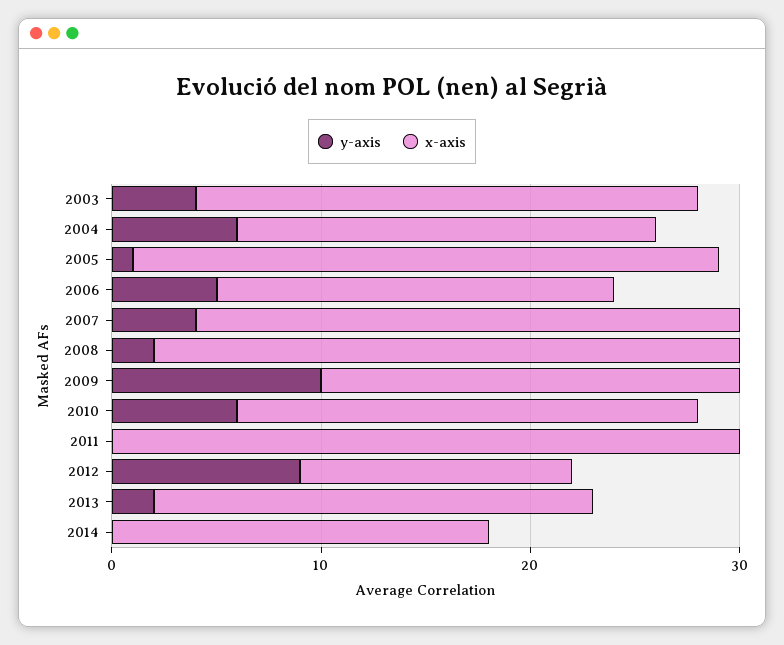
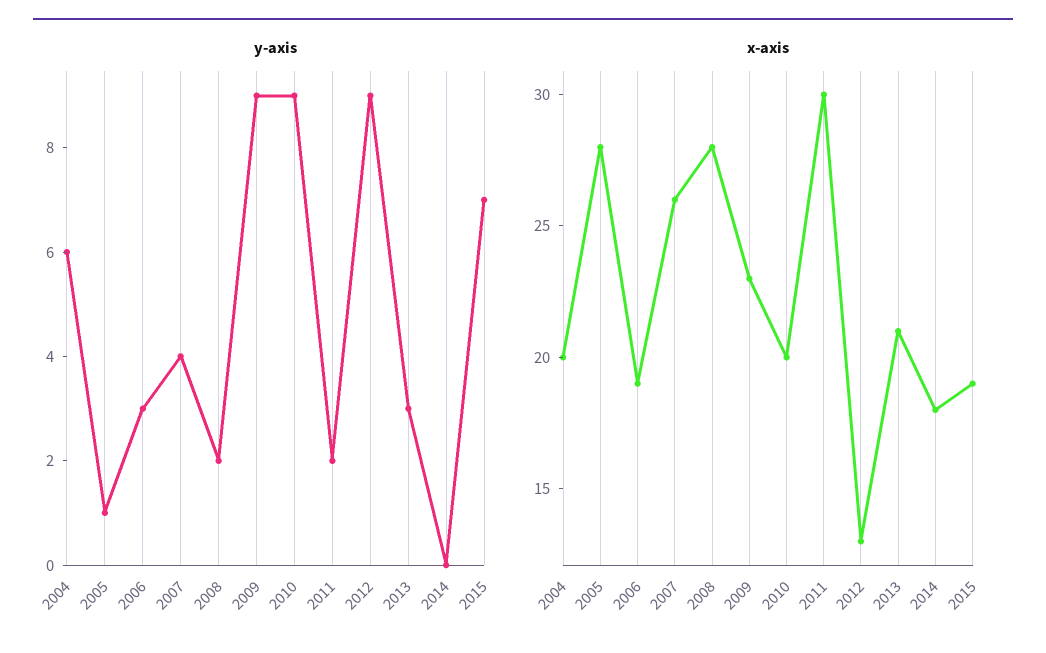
y-axis, 2003: 4 -> none
x-axis, 2003: 24 -> none
y-axis, 2006: 5 -> 3
y-axis, 2009: 10 -> 9
x-axis, 2009: 20 -> 23
y-axis, 2010: 6 -> 9
x-axis, 2010: 22 -> 20
y-axis, 2011: 0 -> 2
y-axis, 2013: 2 -> 3
y-axis, 2015: none -> 7
x-axis, 2015: none -> 19

